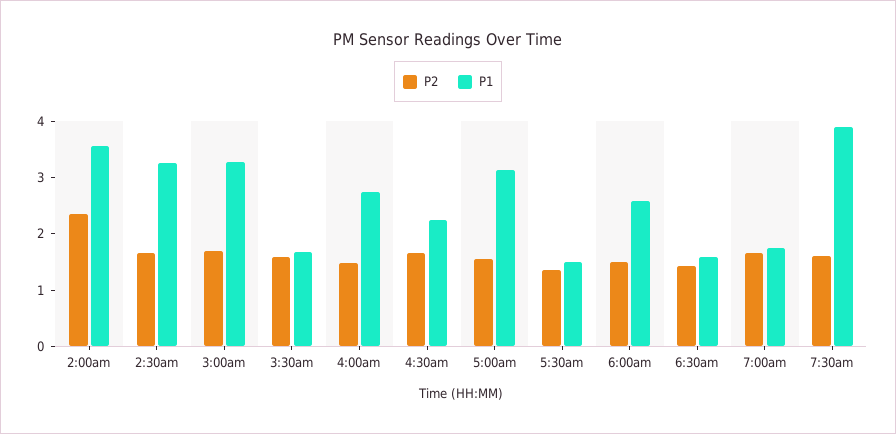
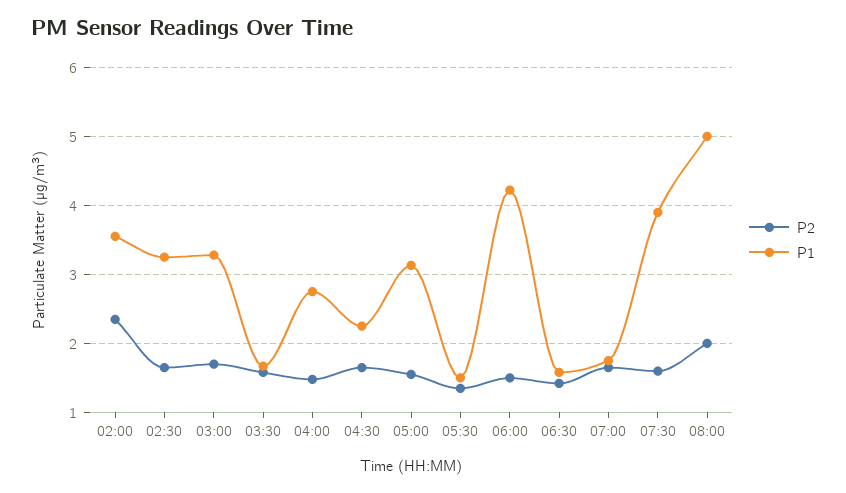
P1, 6:00am: 2.6 -> 4.2
P2, 08:00: none -> 2
P1, 08:00: none -> 5

